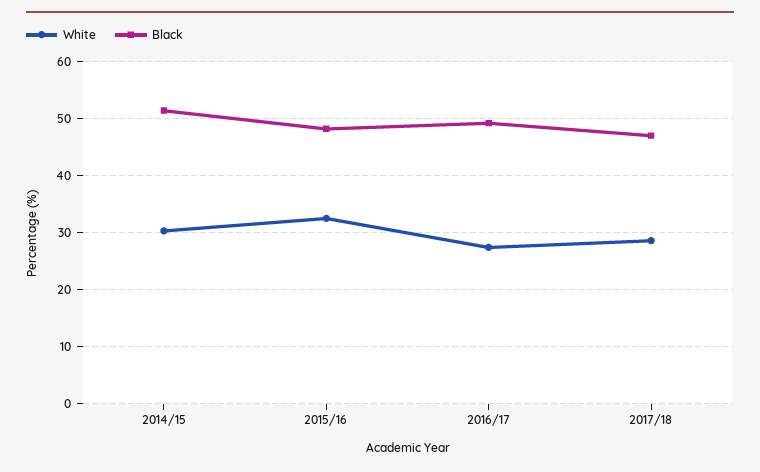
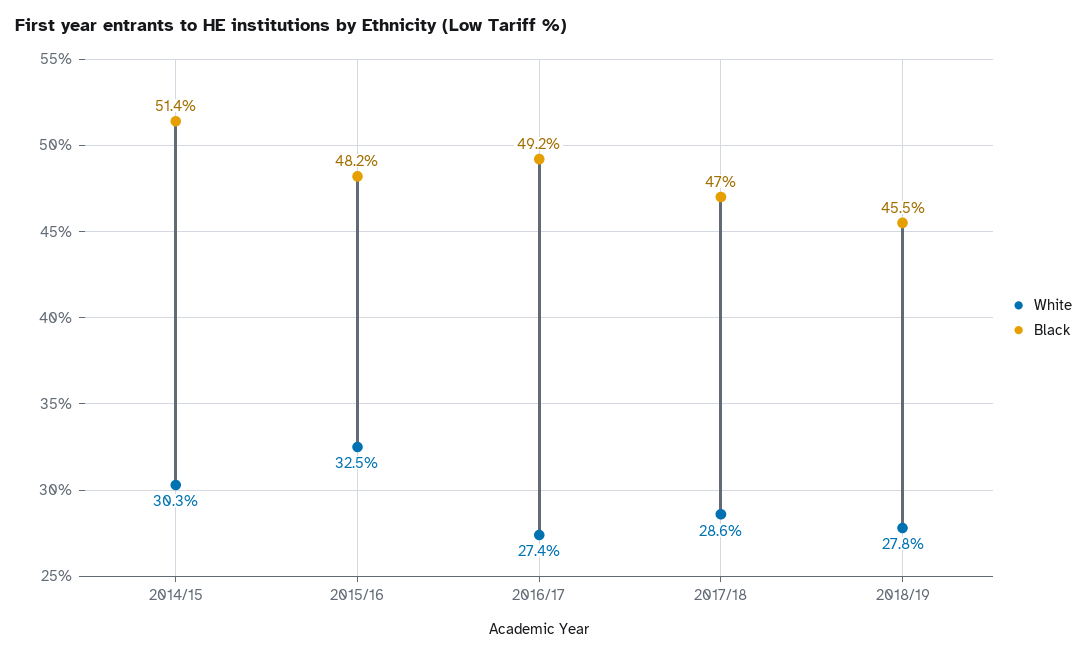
White, 2018/19: none -> 27.8
Black, 2018/19: none -> 45.5

